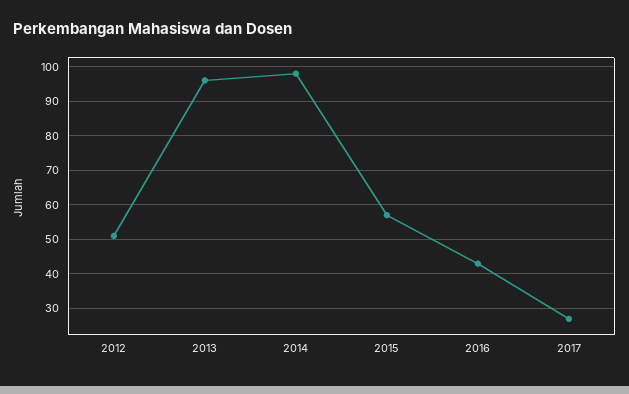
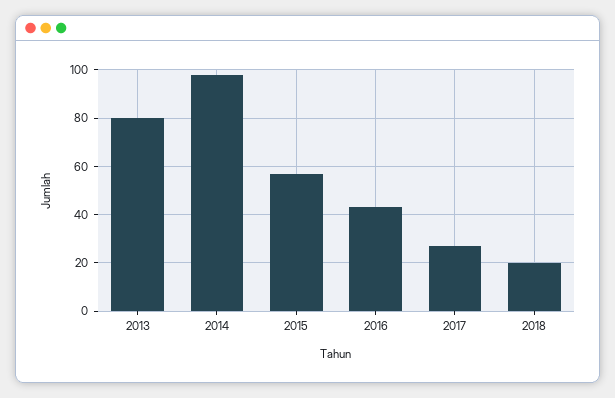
2012: 50 -> none
2013: 95 -> 80
2018: none -> 20

